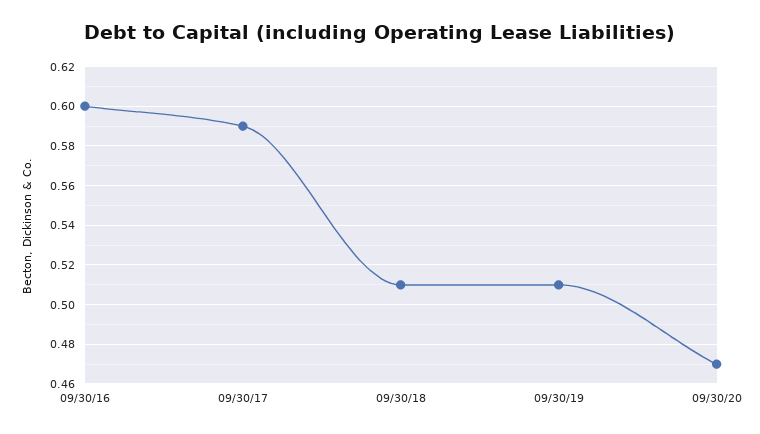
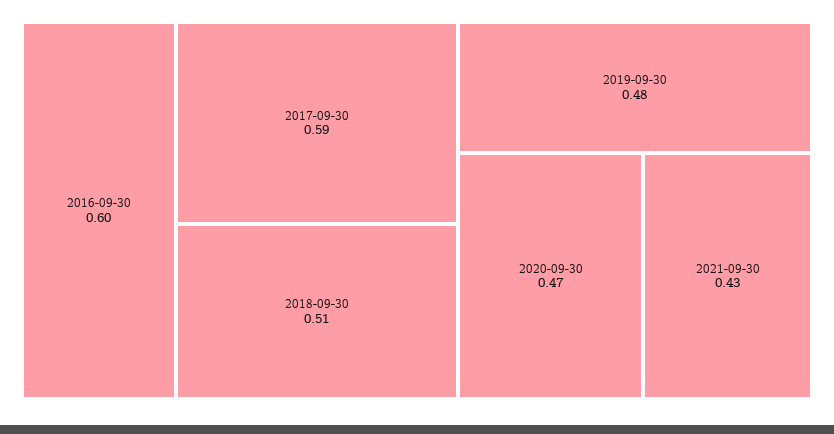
09/30/19: 0.51 -> 0.48
2021-09-30: none -> 0.43

